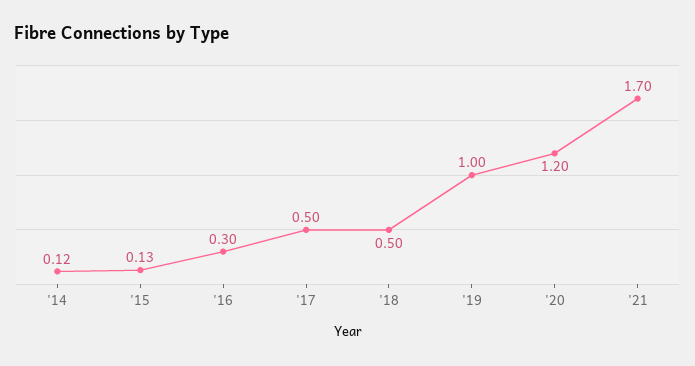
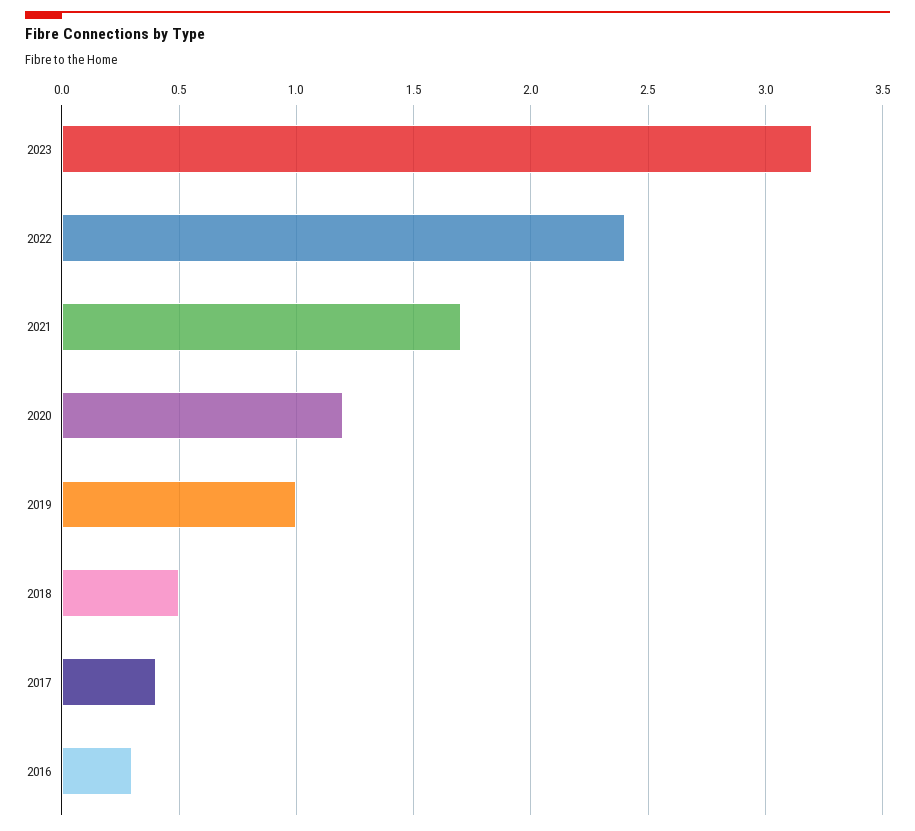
'14: 0.12 -> none
'15: 0.13 -> none
'17: 0.5 -> 0.4
2023: none -> 3.2
2022: none -> 2.4

